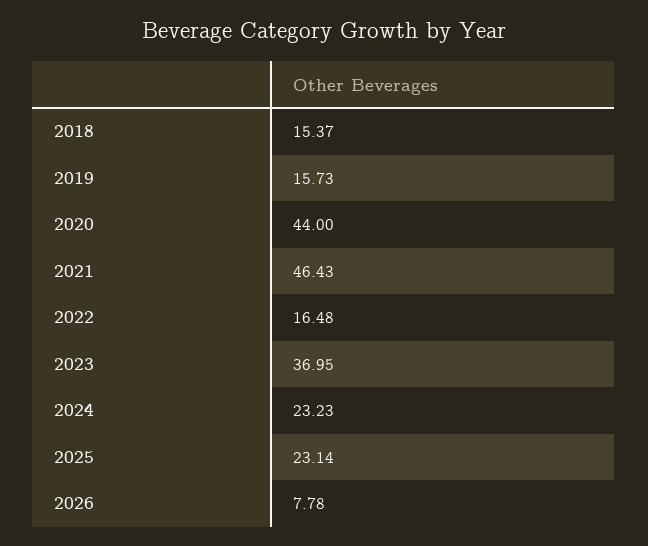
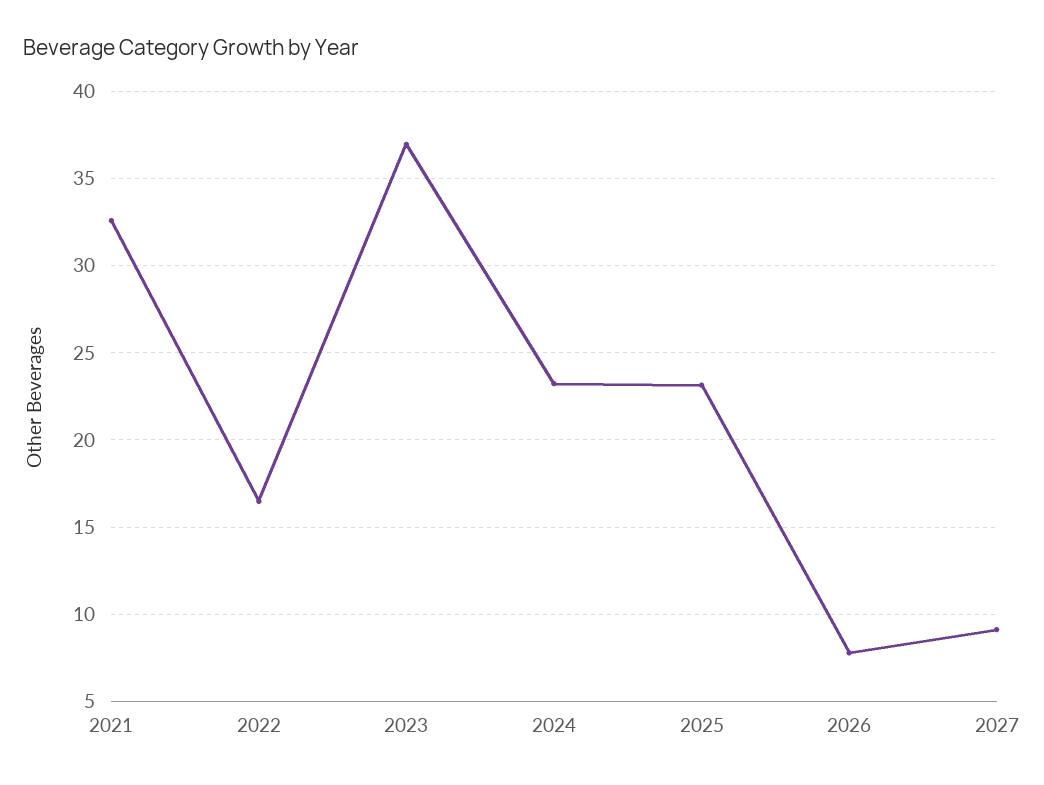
2018: 15.37 -> none
2019: 15.73 -> none
2020: 44 -> none
2021: 46.43 -> 32.5
2027: none -> 9

